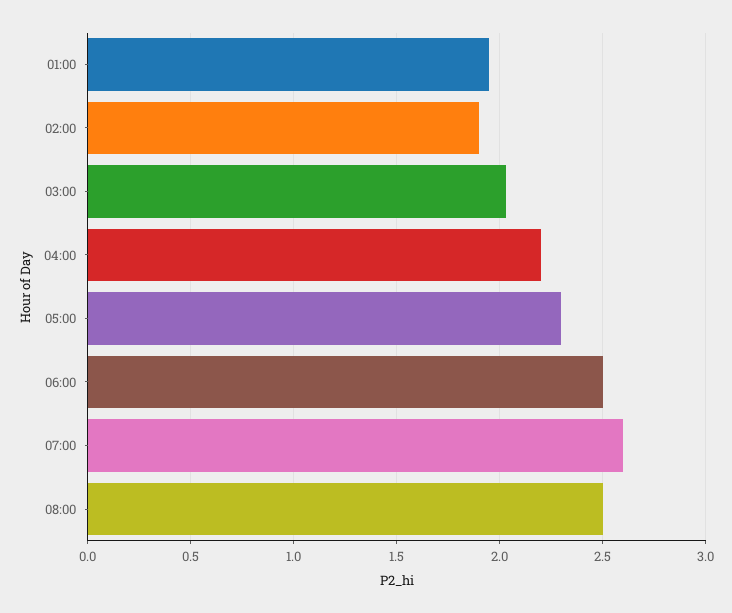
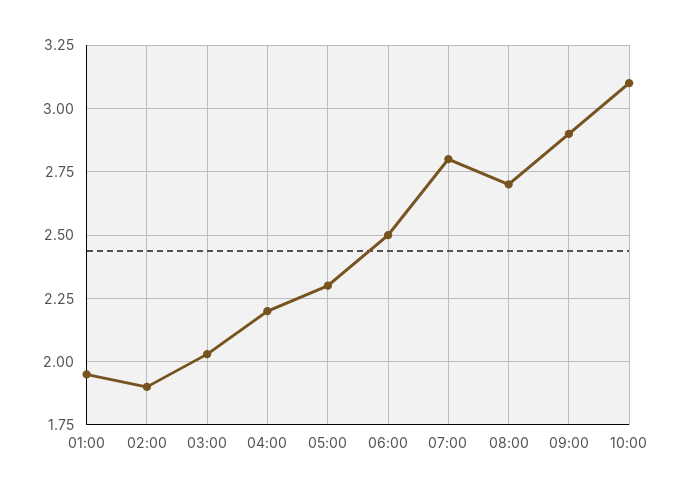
07:00: 2.6 -> 2.8
08:00: 2.5 -> 2.7
09:00: none -> 2.9
10:00: none -> 3.1

